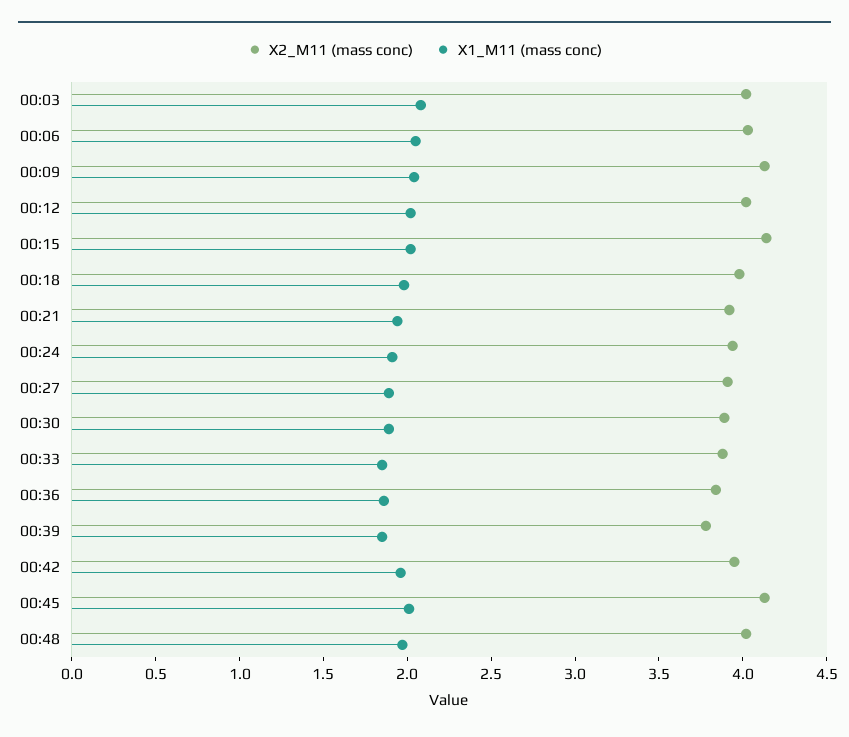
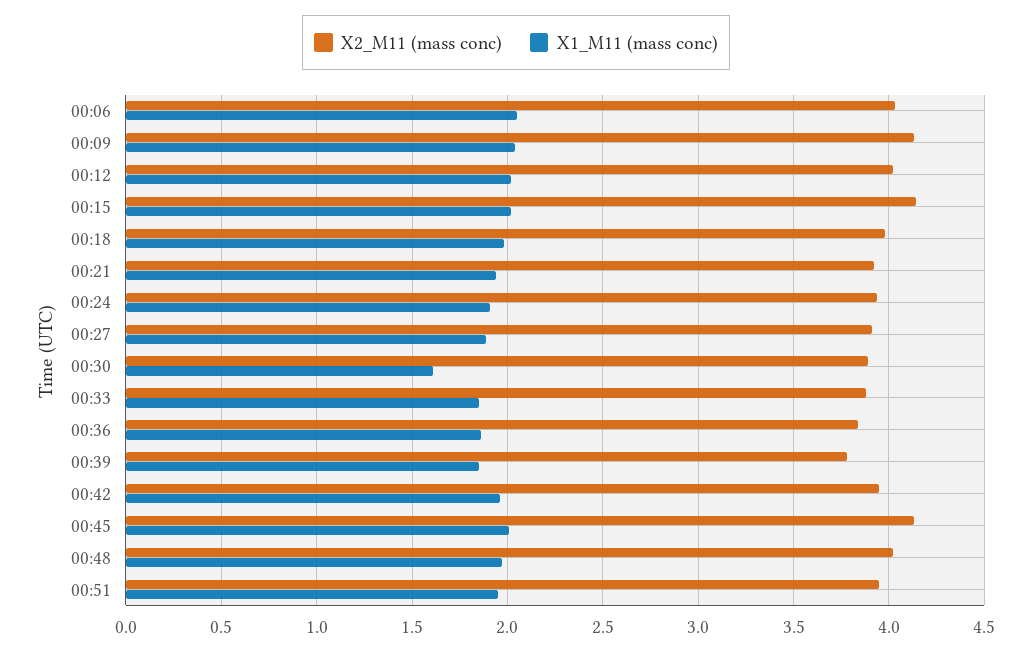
X2_M11 (mass conc), 00:03: 4 -> none
X1_M11 (mass conc), 00:03: 2.1 -> none
X1_M11 (mass conc), 00:30: 1.9 -> 1.6
X2_M11 (mass conc), 00:51: none -> 3.95
X1_M11 (mass conc), 00:51: none -> 1.95

